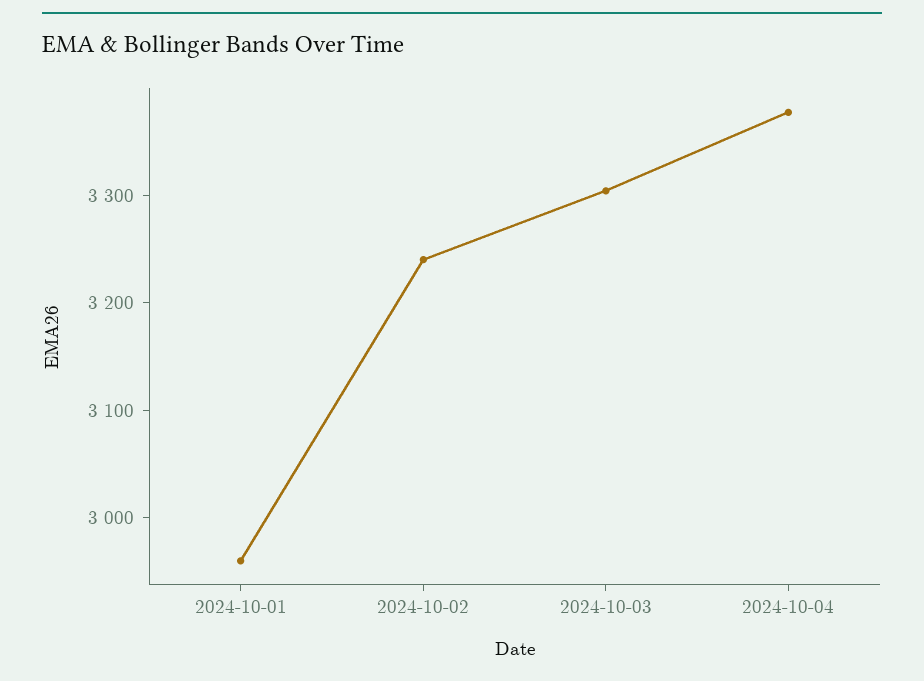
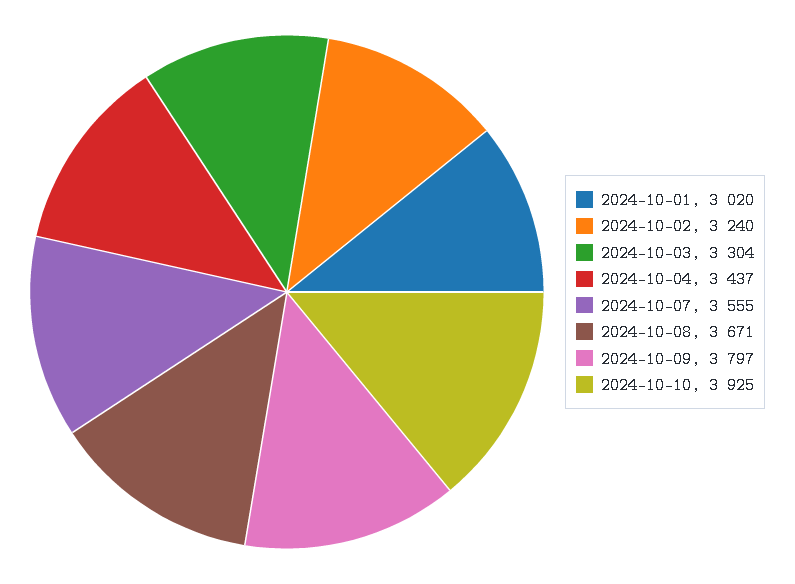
2024-10-01: 2960 -> 3020
2024-10-04: 3380 -> 3437
2024-10-07: none -> 3555
2024-10-08: none -> 3671
2024-10-09: none -> 3797
2024-10-10: none -> 3925

